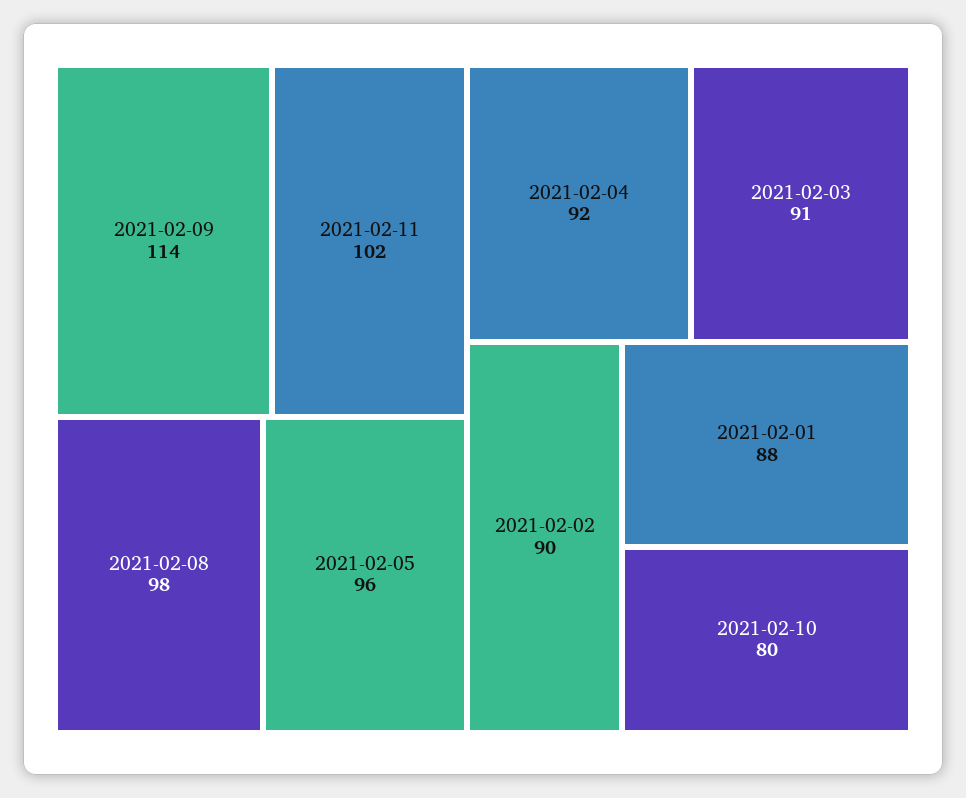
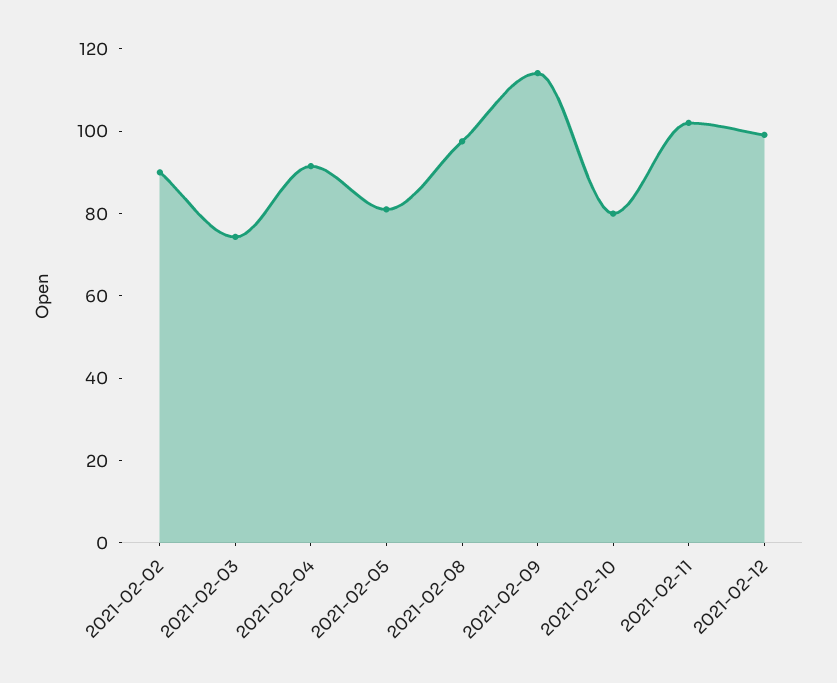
2021-02-05: 96 -> 80
2021-02-03: 91 -> 75
2021-02-01: 88 -> none
2021-02-12: none -> 100

